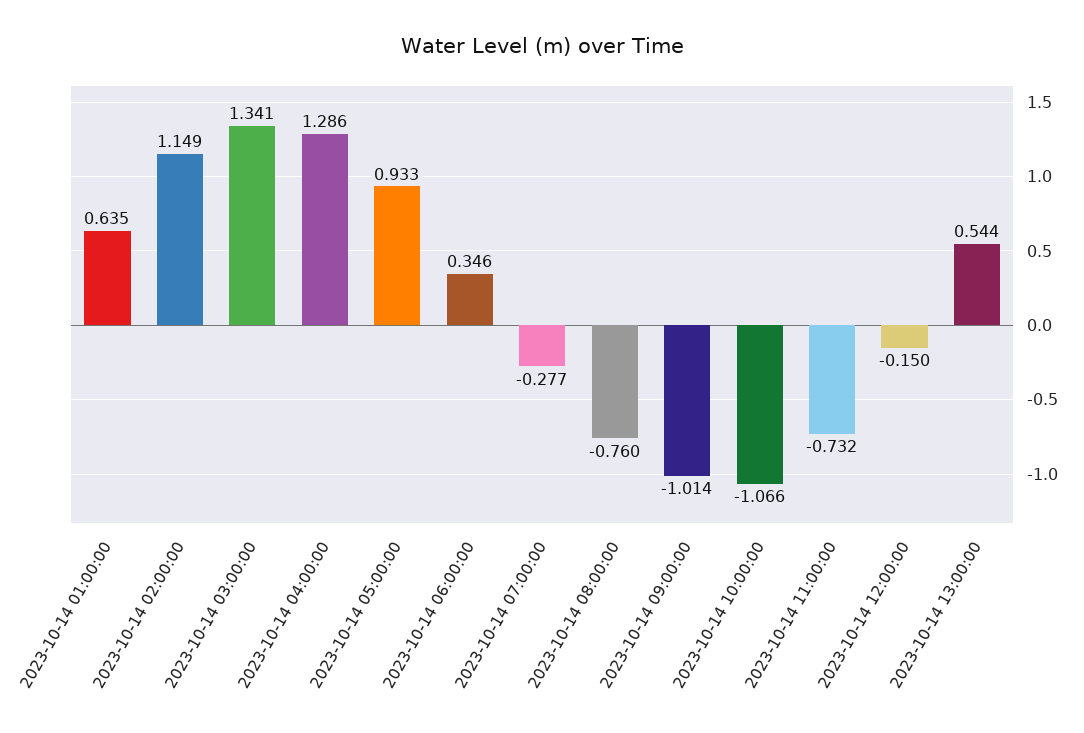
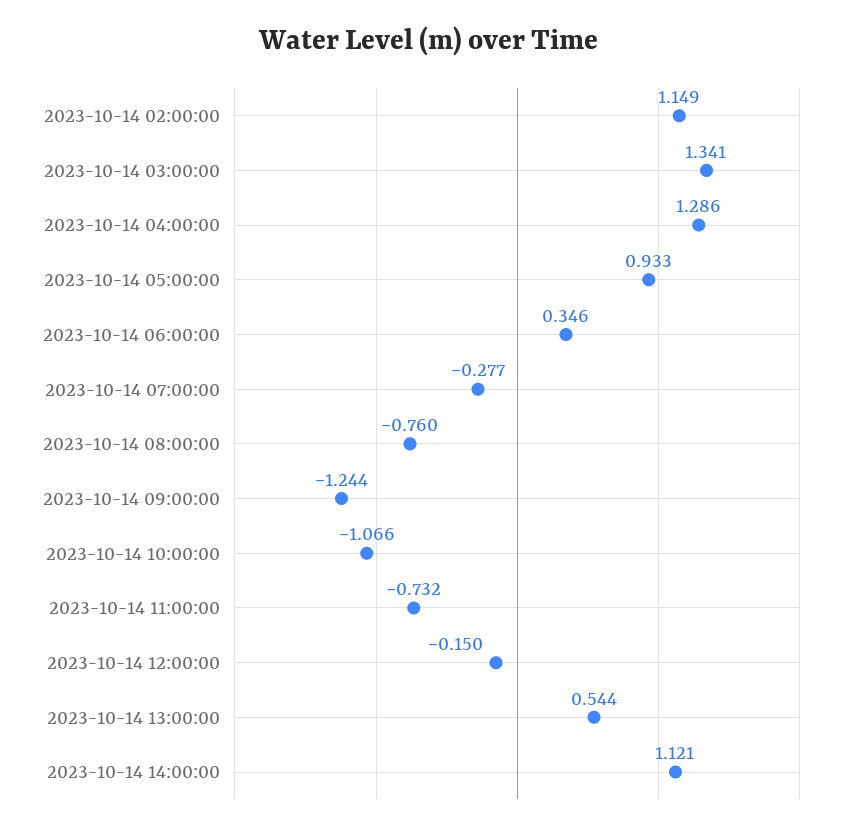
2023-10-14 01:00:00: 0.635 -> none
2023-10-14 09:00:00: -1.014 -> -1.244
2023-10-14 14:00:00: none -> 1.121

